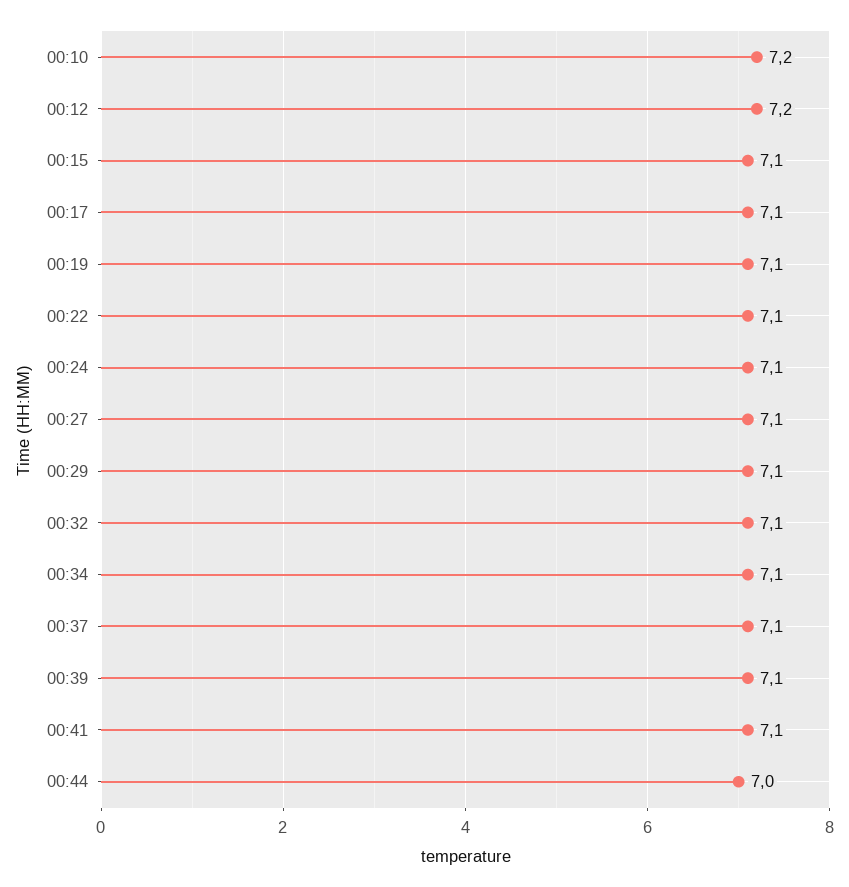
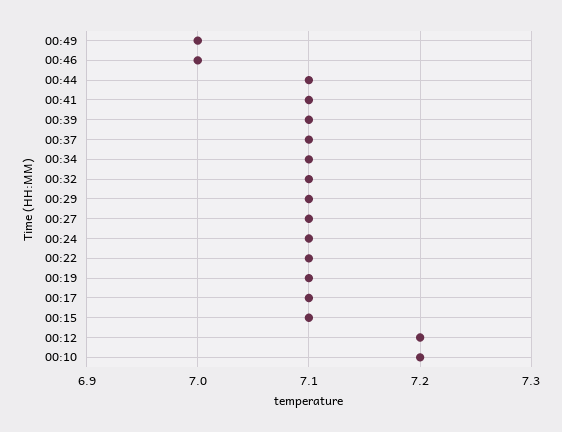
00:44: 7 -> 7.1
00:49: none -> 7
00:46: none -> 7

